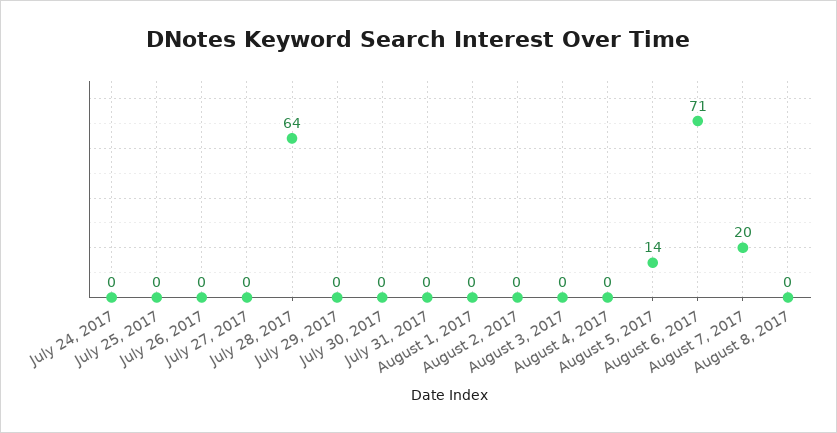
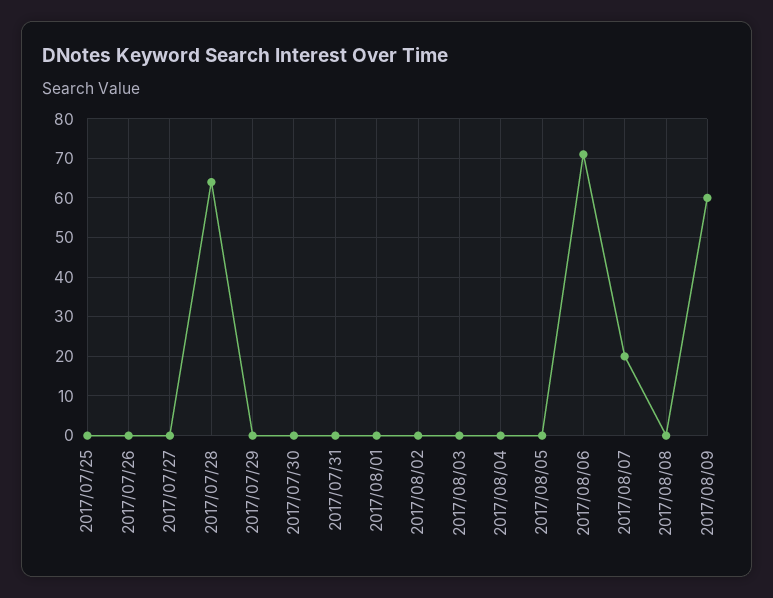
July 24, 2017: 0 -> none
August 5, 2017: 14 -> 0
2017/08/09: none -> 60

